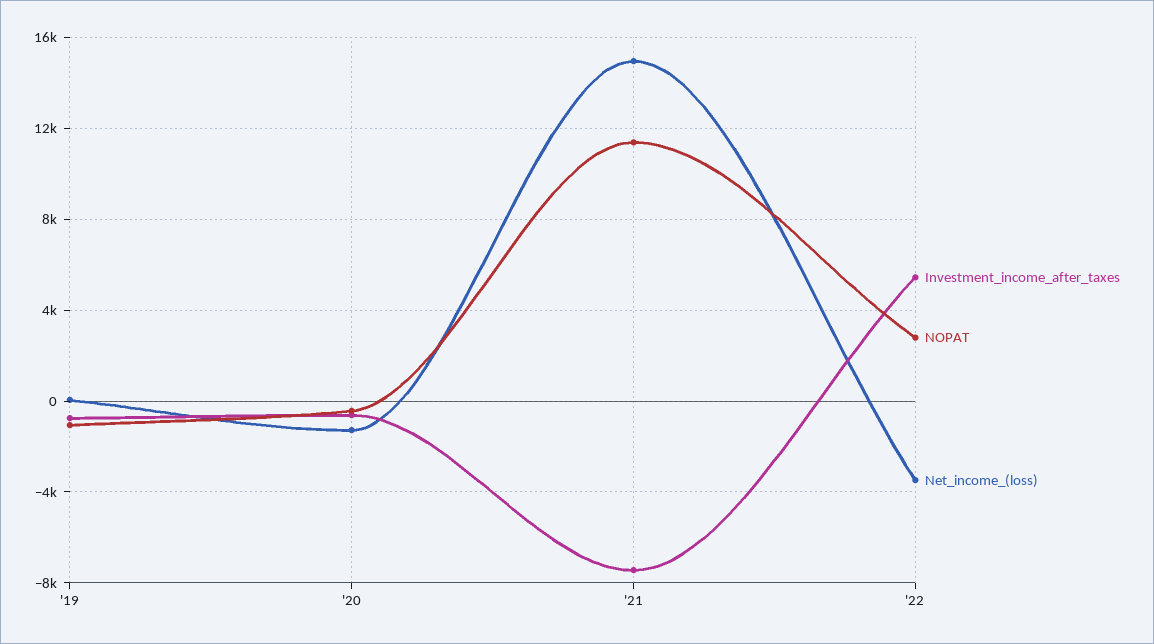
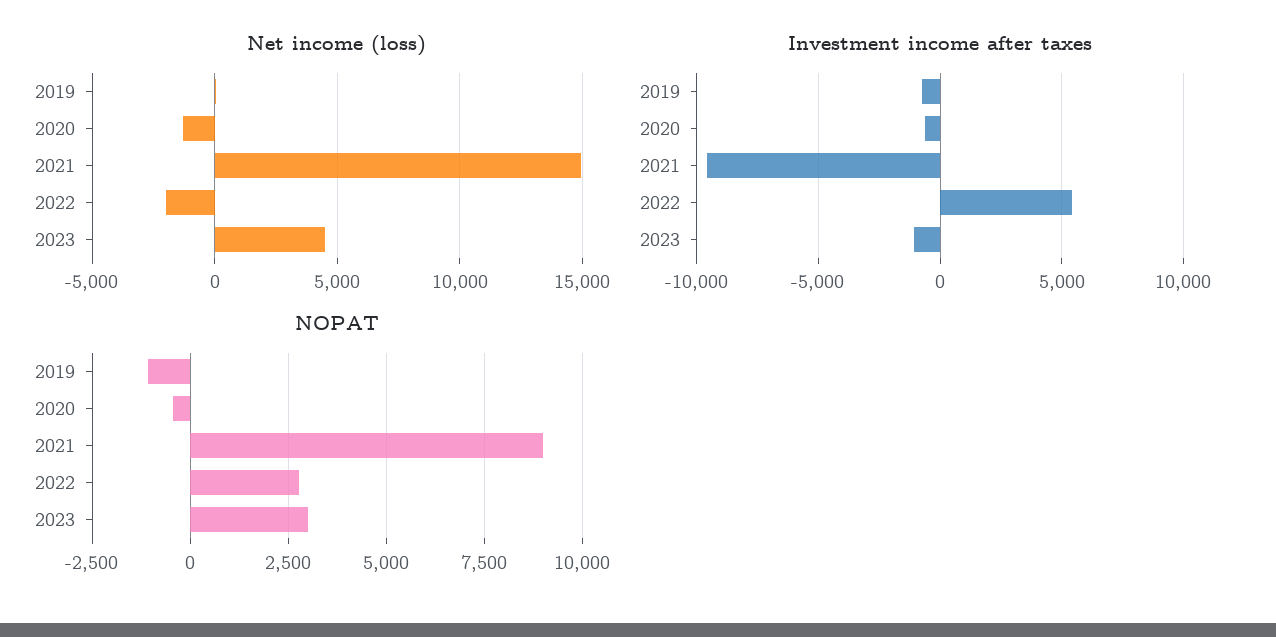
Investment_income_after_taxes, '21: -7500 -> -9500
NOPAT, '21: 11500 -> 9000
Net_income_(loss), '22: -3500 -> -2000
Net_income_(loss), 2023: none -> 4500
Investment_income_after_taxes, 2023: none -> -1000
NOPAT, 2023: none -> 3000

